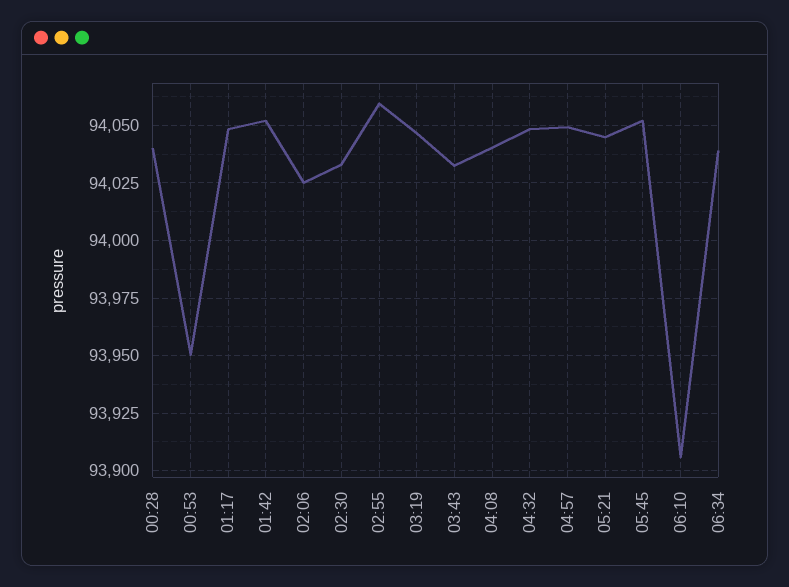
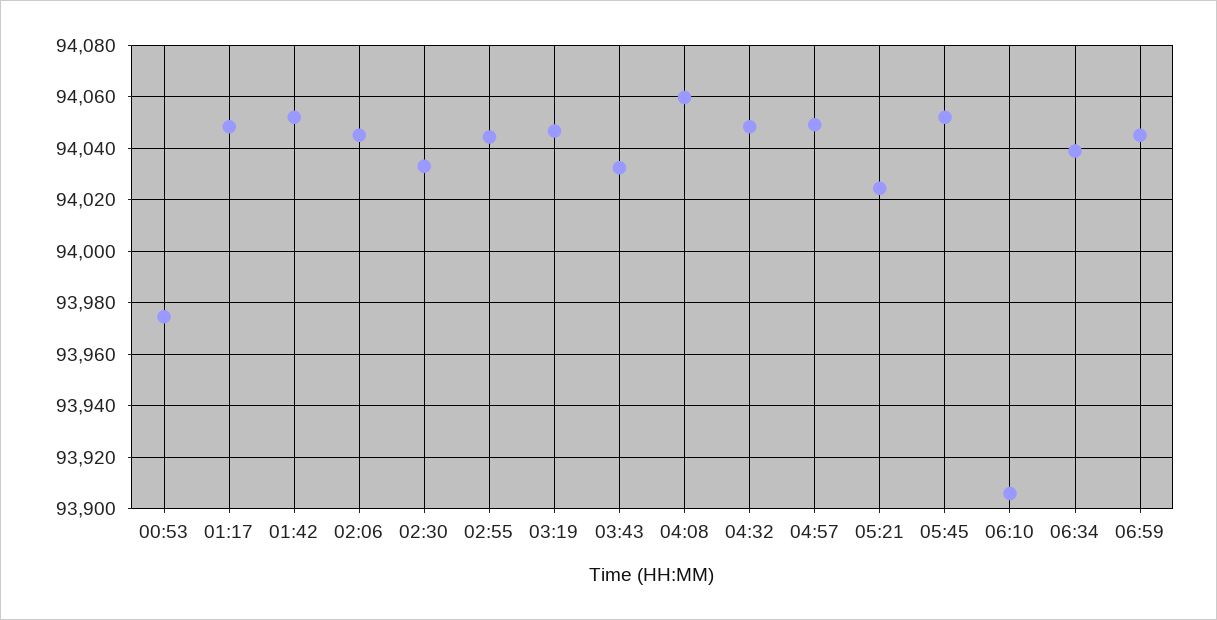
00:28: 94040 -> none
00:53: 93950 -> 93975
02:06: 94025 -> 94045
02:55: 94060 -> 94045
04:08: 94040 -> 94060
05:21: 94045 -> 94025
06:59: none -> 94045

